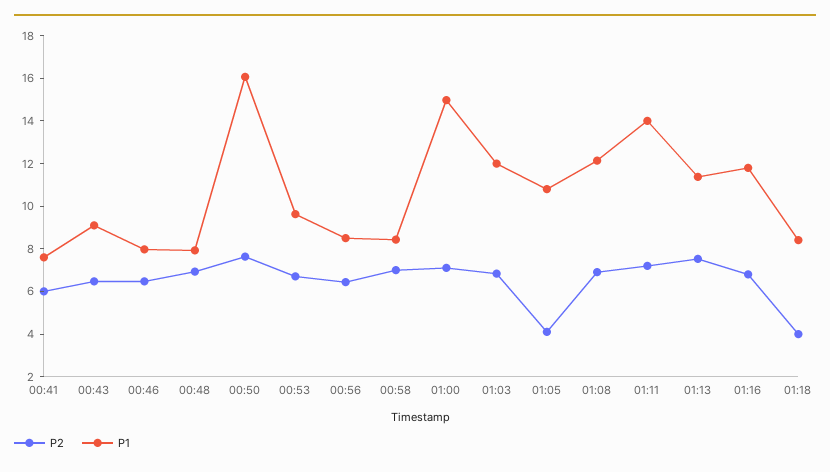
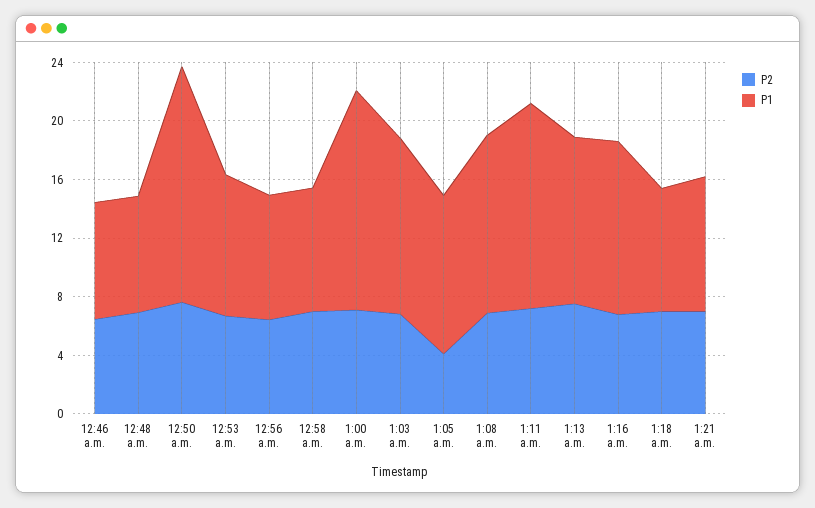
P2, 00:41: 6 -> none
P1, 00:41: 7.5 -> none
P2, 00:43: 6.5 -> none
P1, 00:43: 9 -> none
P2, 01:18: 4 -> 7
P2, 1:21 a.m.: none -> 7
P1, 1:21 a.m.: none -> 9

